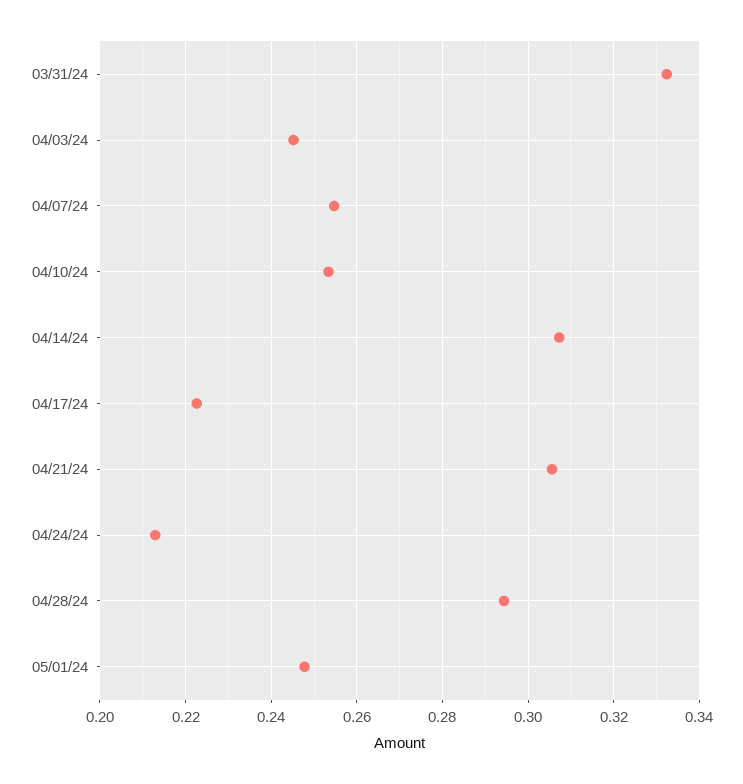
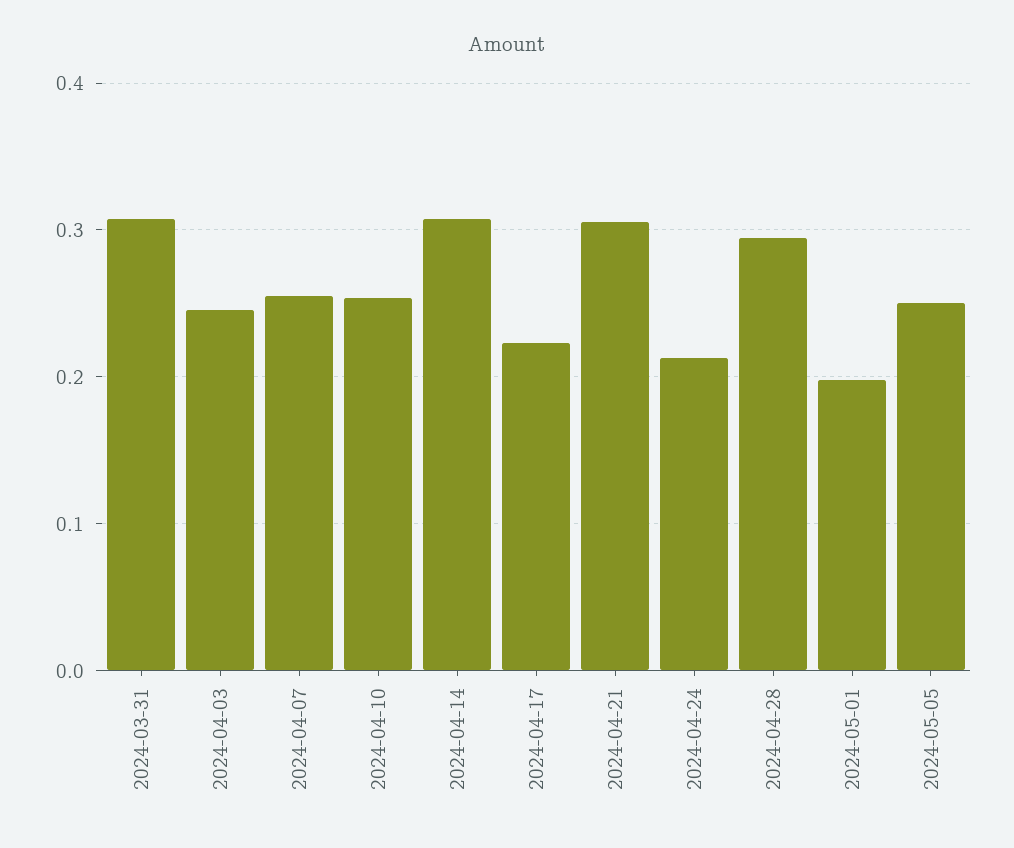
03/31/24: 0.332 -> 0.31
05/01/24: 0.248 -> 0.2
2024-05-05: none -> 0.25

